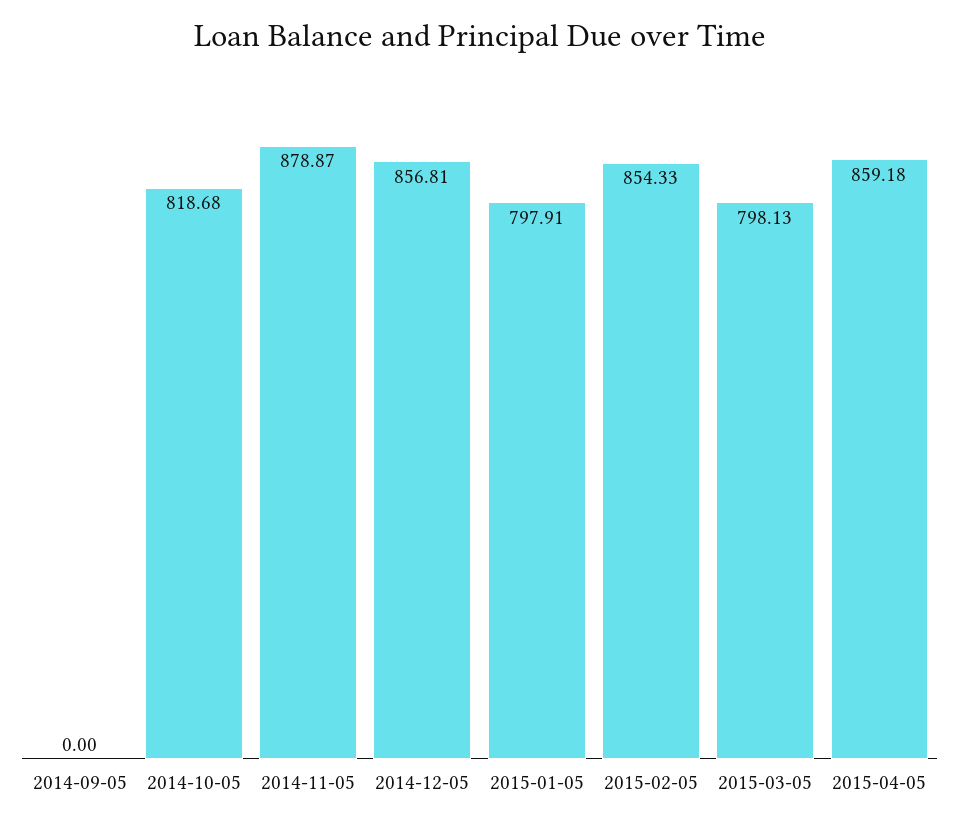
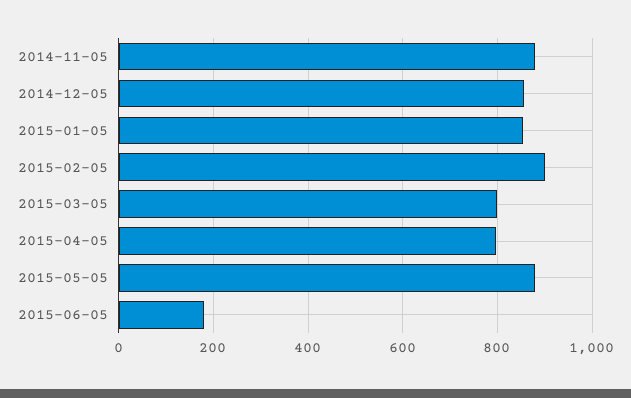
2014-09-05: 0 -> none
2014-10-05: 818.68 -> none
2015-01-05: 797.91 -> 860
2015-02-05: 854.33 -> 900
2015-04-05: 859.18 -> 800
2015-05-05: none -> 880
2015-06-05: none -> 180

